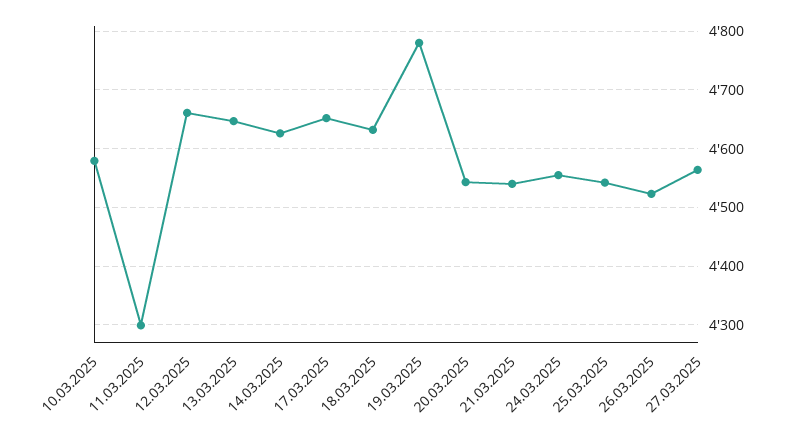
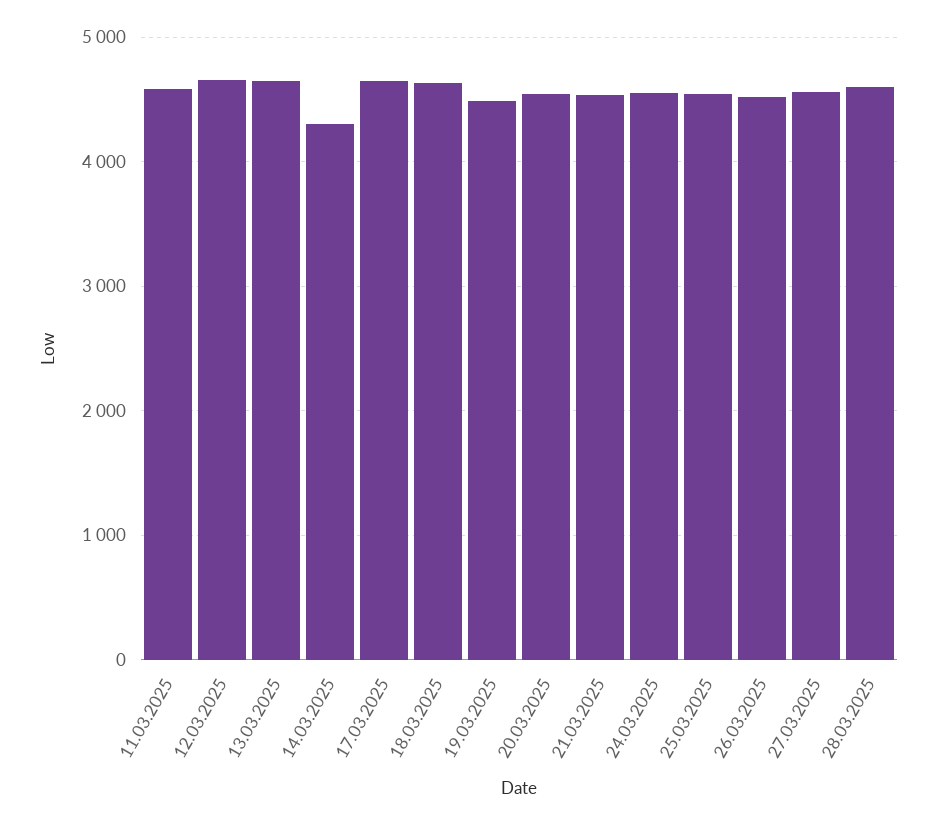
10.03.2025: 4580 -> none
11.03.2025: 4300 -> 4600
14.03.2025: 4620 -> 4300
19.03.2025: 4780 -> 4500
28.03.2025: none -> 4600

